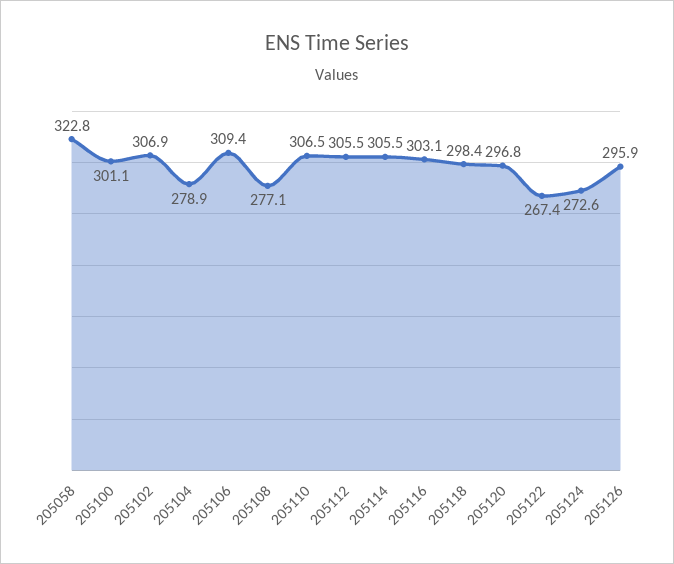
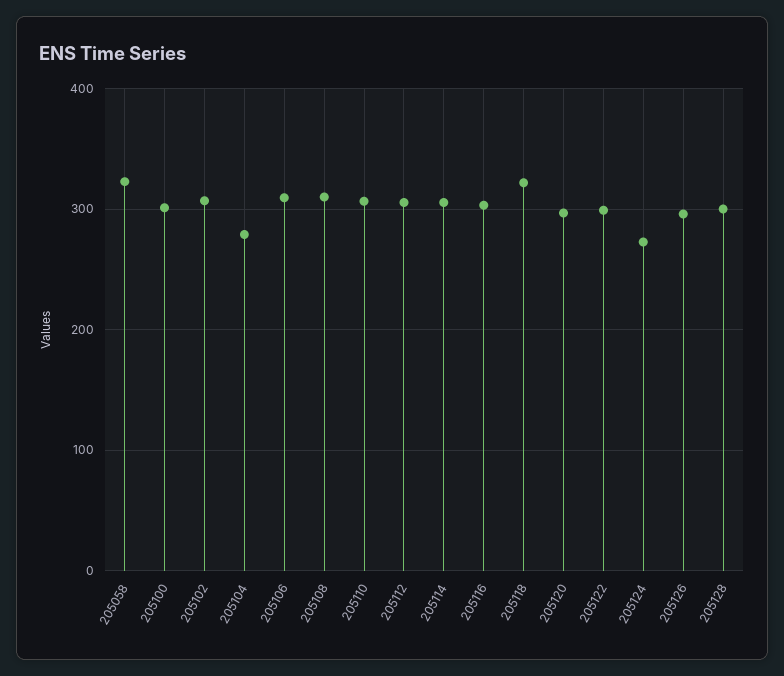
205108: 277.1 -> 310
205118: 298.4 -> 320
205122: 267.4 -> 300
205128: none -> 300

